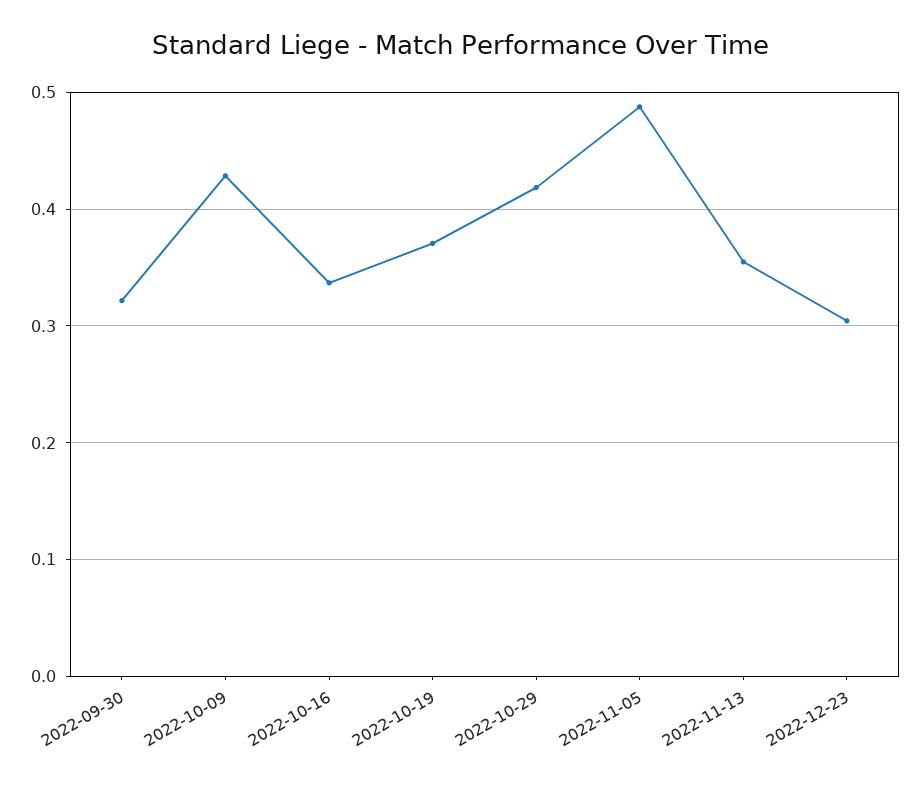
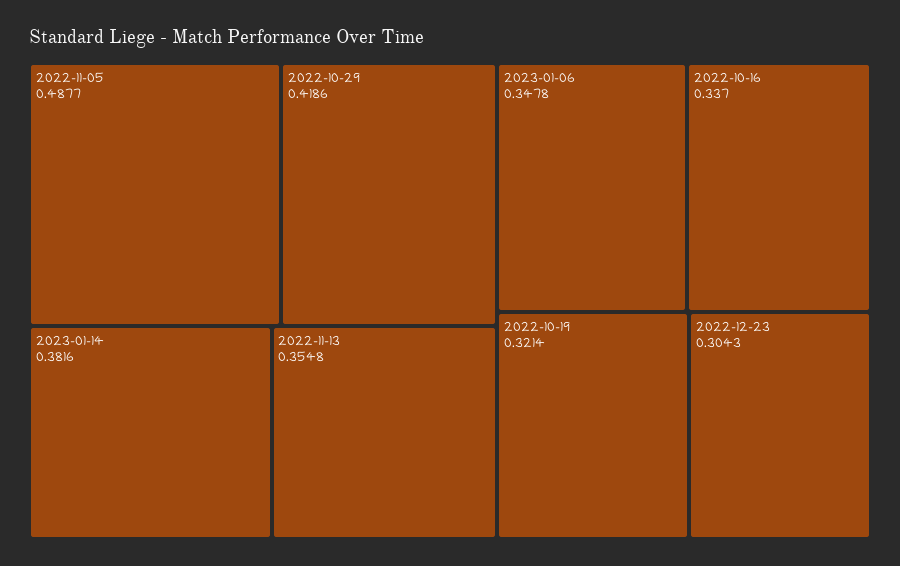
2022-09-30: 0.32 -> none
2022-10-09: 0.43 -> none
2022-10-19: 0.37 -> 0.3214
2023-01-14: none -> 0.3816
2023-01-06: none -> 0.3478

